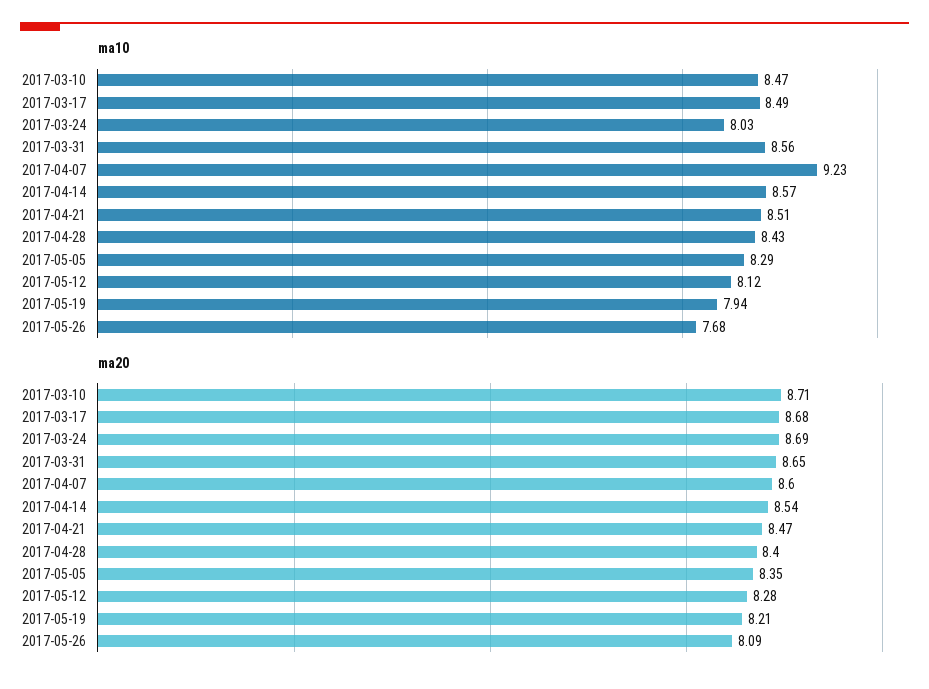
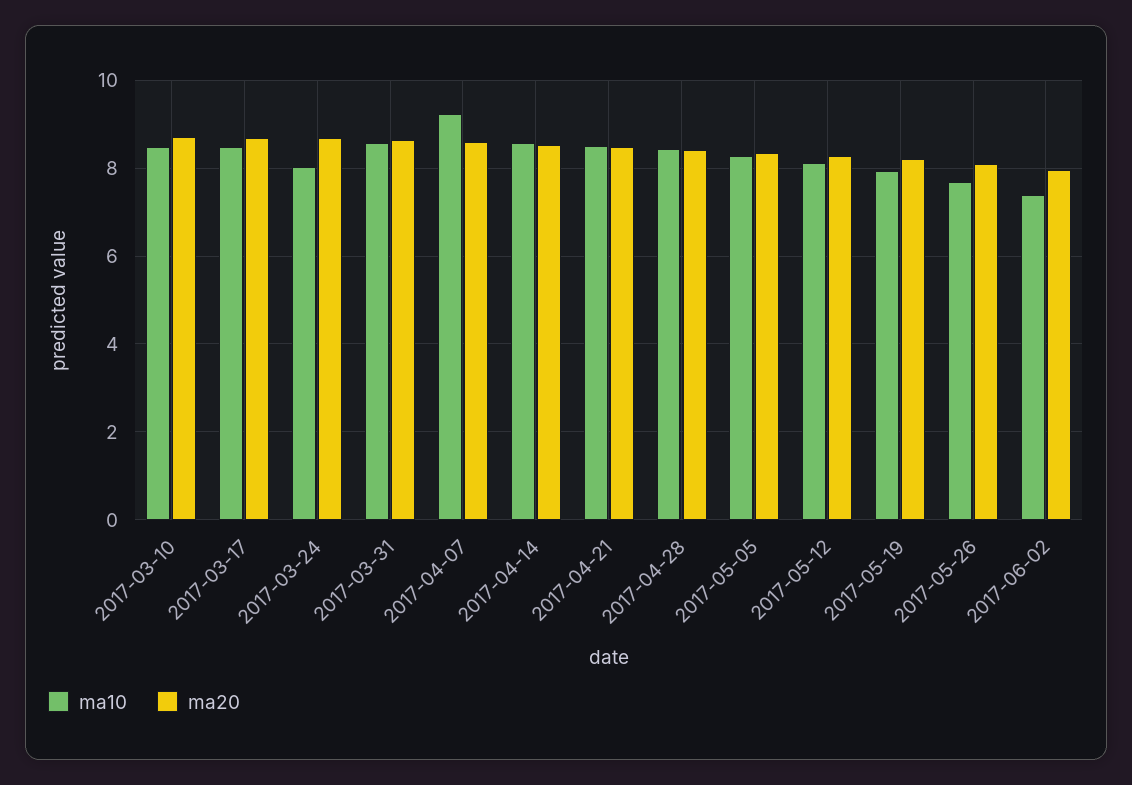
ma10, 2017-06-02: none -> 7.4
ma20, 2017-06-02: none -> 8

